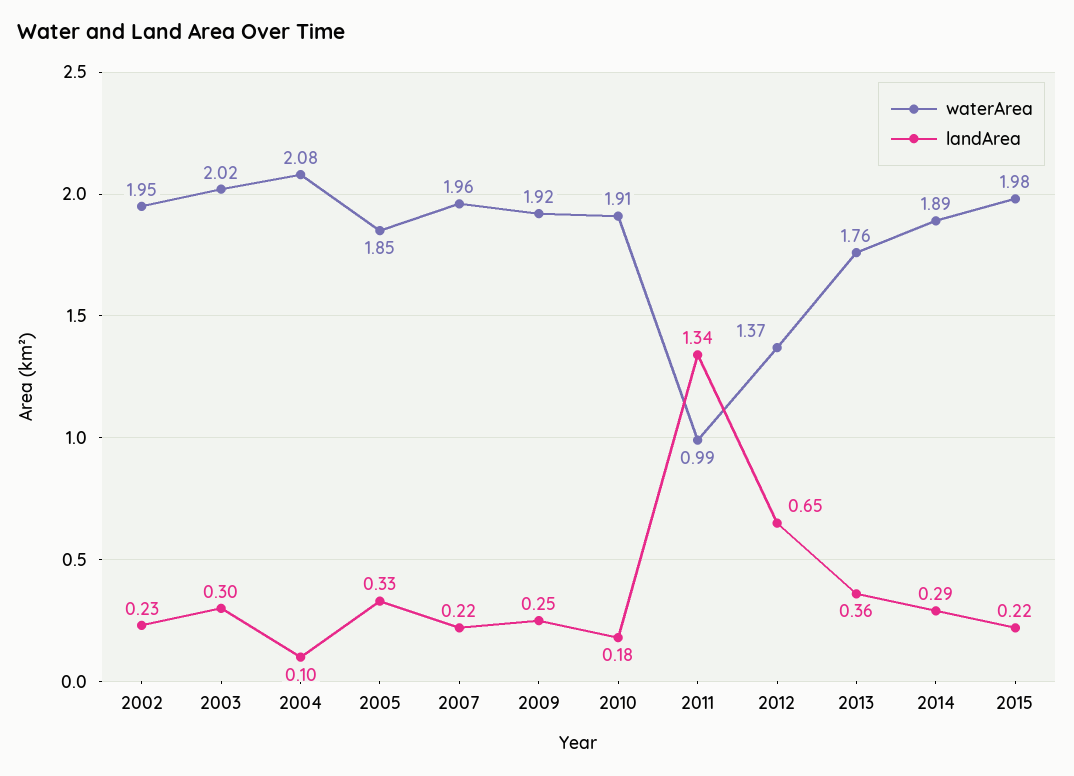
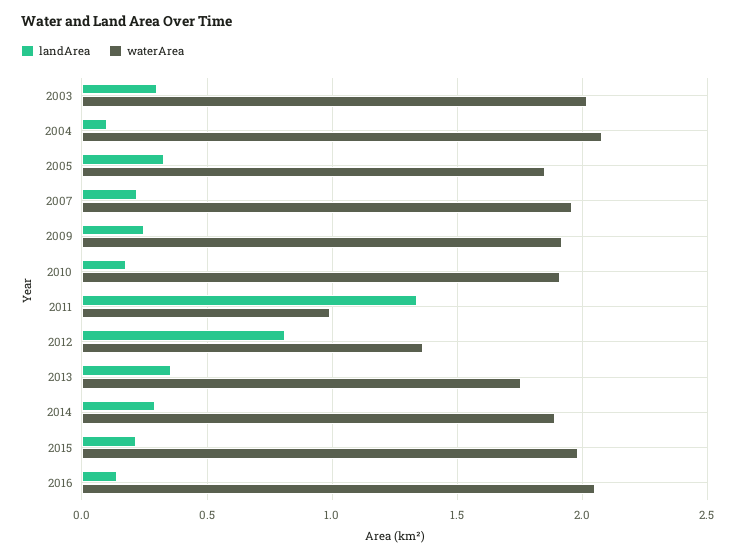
waterArea, 2002: 1.95 -> none
landArea, 2002: 0.23 -> none
landArea, 2012: 0.65 -> 0.8
landArea, 2016: none -> 0.15
waterArea, 2016: none -> 2.05

